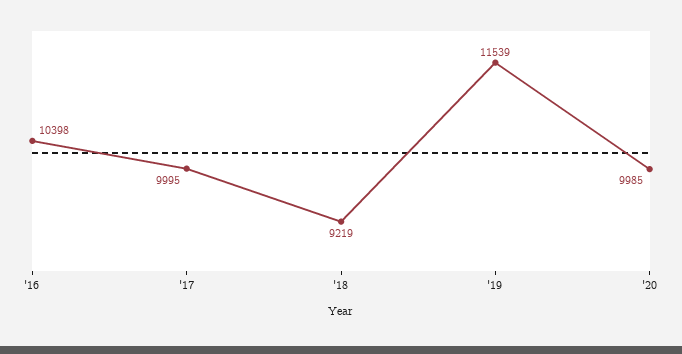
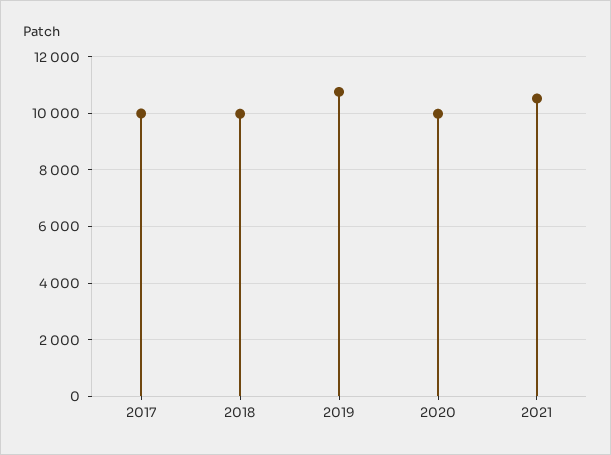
'16: 10398 -> none
'18: 9219 -> 10000
'19: 11539 -> 10750
2021: none -> 10500

